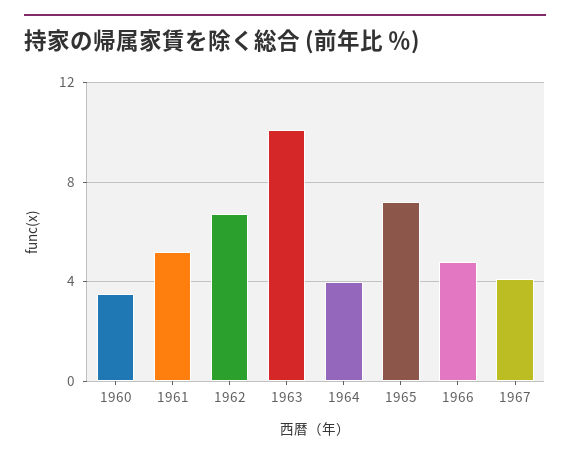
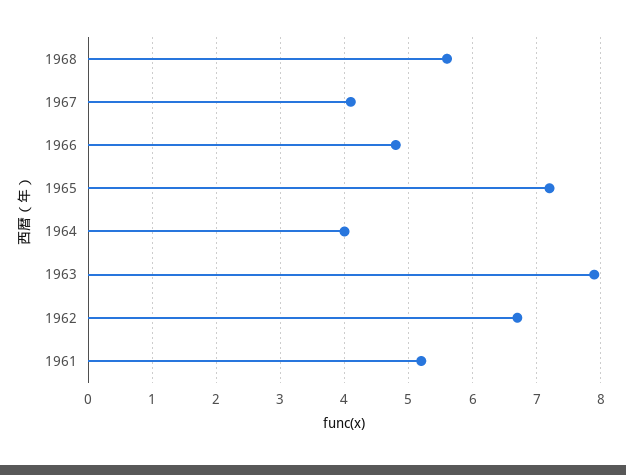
1960: 3.5 -> none
1963: 10 -> 7.9
1968: none -> 5.6

